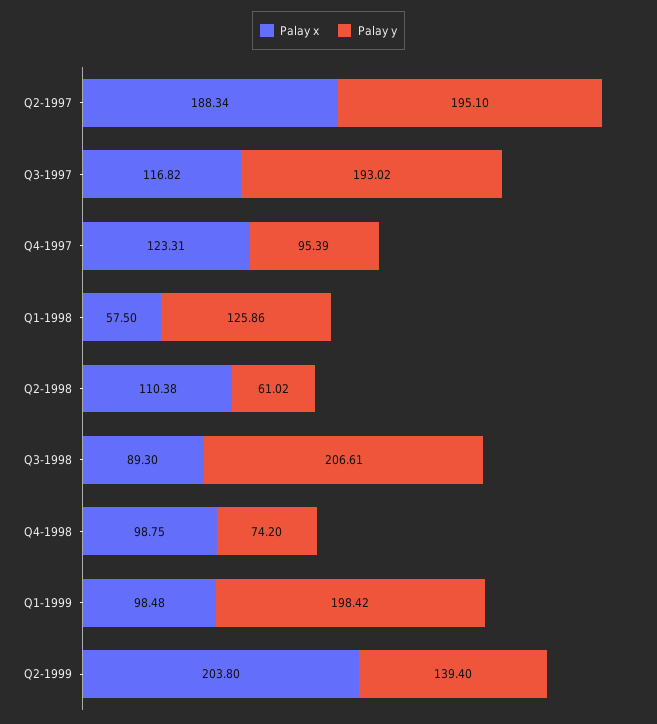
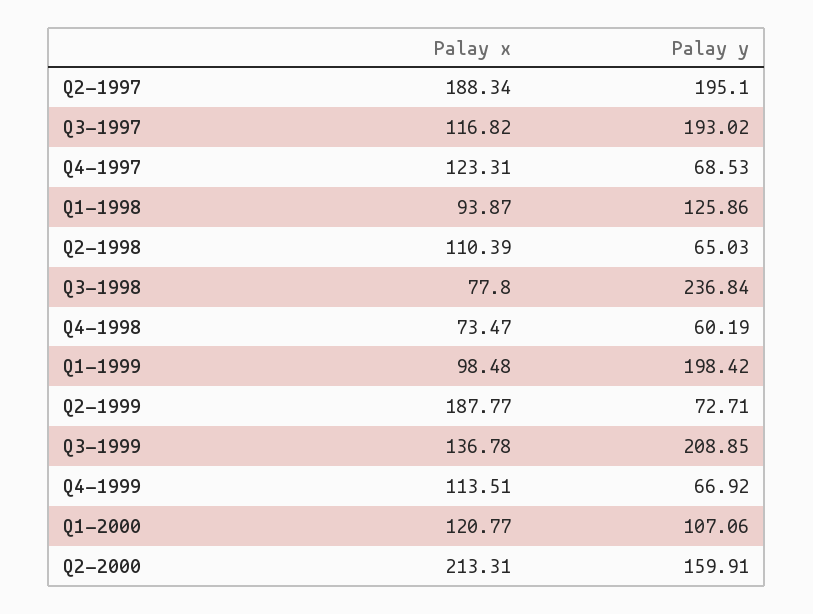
Palay y, Q4-1997: 95.39 -> 68.53
Palay x, Q1-1998: 57.5 -> 93.87
Palay x, Q2-1998: 110.38 -> 110.39
Palay y, Q2-1998: 61.02 -> 65.03
Palay x, Q3-1998: 89.3 -> 77.8
Palay y, Q3-1998: 206.61 -> 236.84
Palay x, Q4-1998: 98.75 -> 73.47
Palay y, Q4-1998: 74.2 -> 60.19
Palay x, Q2-1999: 203.8 -> 187.77
Palay y, Q2-1999: 139.4 -> 72.71
Palay x, Q3-1999: none -> 136.78
Palay y, Q3-1999: none -> 208.85
Palay x, Q4-1999: none -> 113.51
Palay y, Q4-1999: none -> 66.92
Palay x, Q1-2000: none -> 120.77
Palay y, Q1-2000: none -> 107.06
Palay x, Q2-2000: none -> 213.31
Palay y, Q2-2000: none -> 159.91

